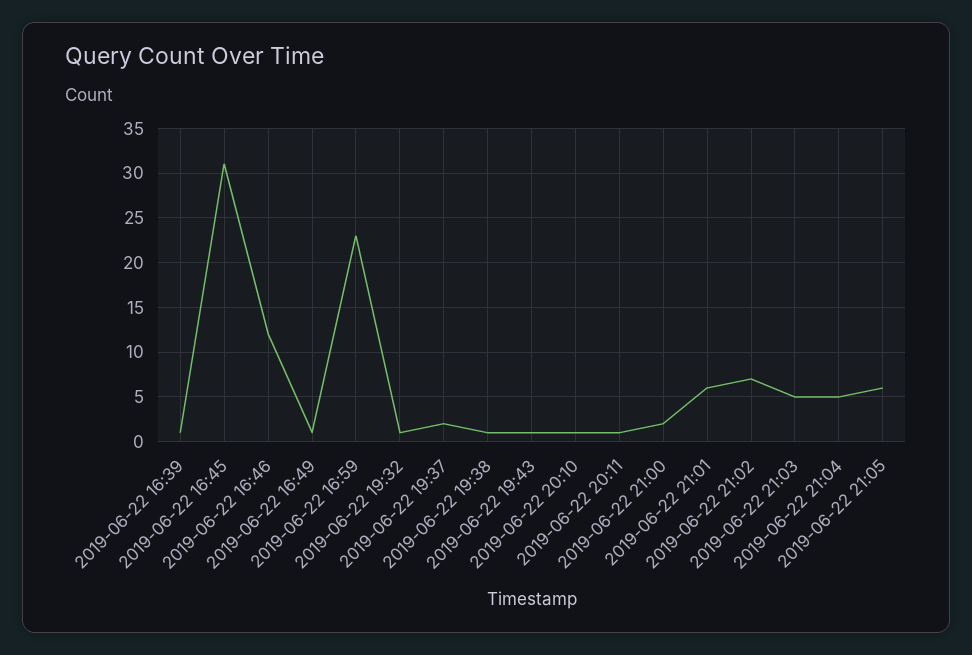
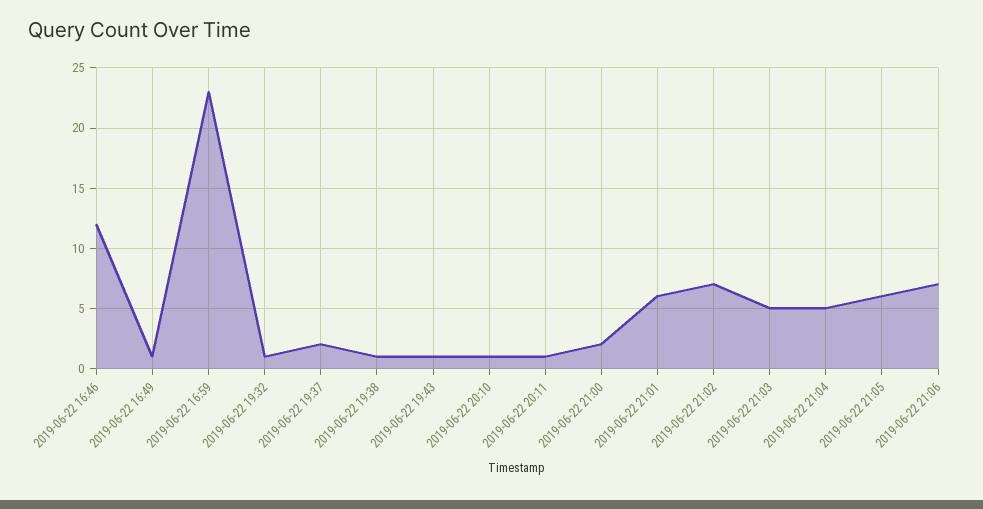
2019-06-22 16:39: 1 -> none
2019-06-22 16:45: 31 -> none
2019-06-22 21:06: none -> 7

